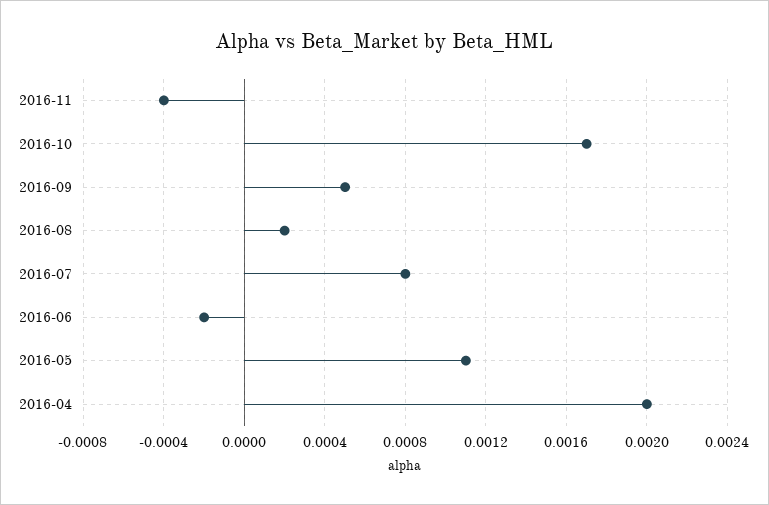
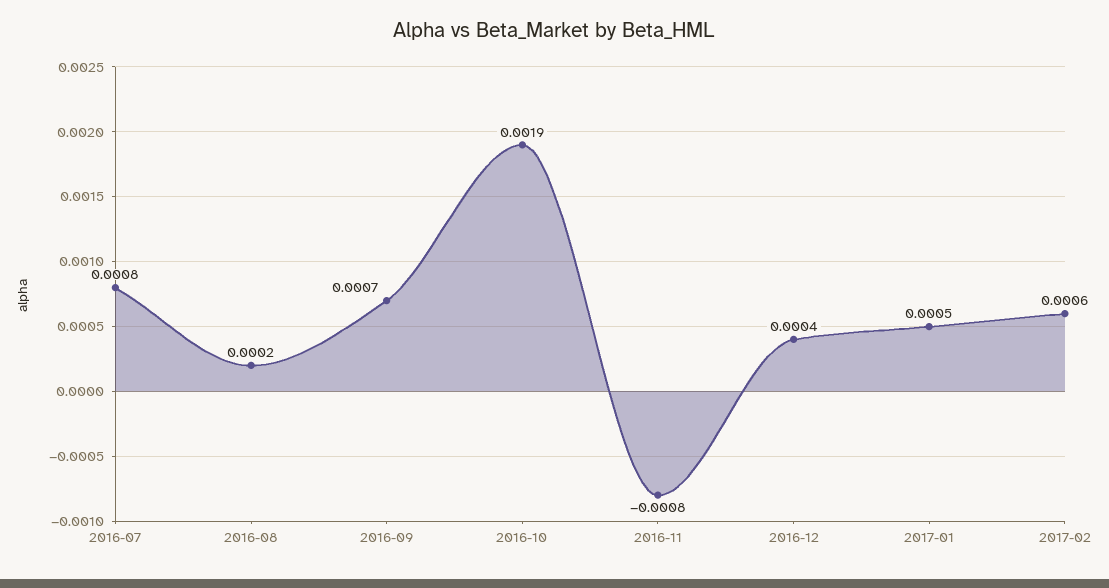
2016-11: -0.0004 -> -0.0008
2016-10: 0.0017 -> 0.0019
2016-09: 0.0005 -> 0.0007
2016-06: -0.0002 -> none
2016-05: 0.0011 -> none
2016-04: 0.002 -> none
2016-12: none -> 0.0004
2017-01: none -> 0.0005
2017-02: none -> 0.0006

